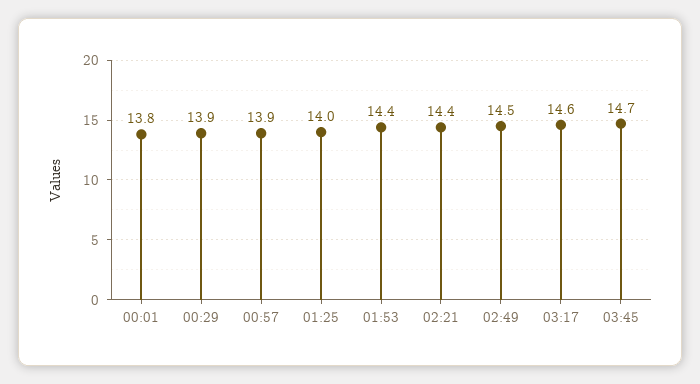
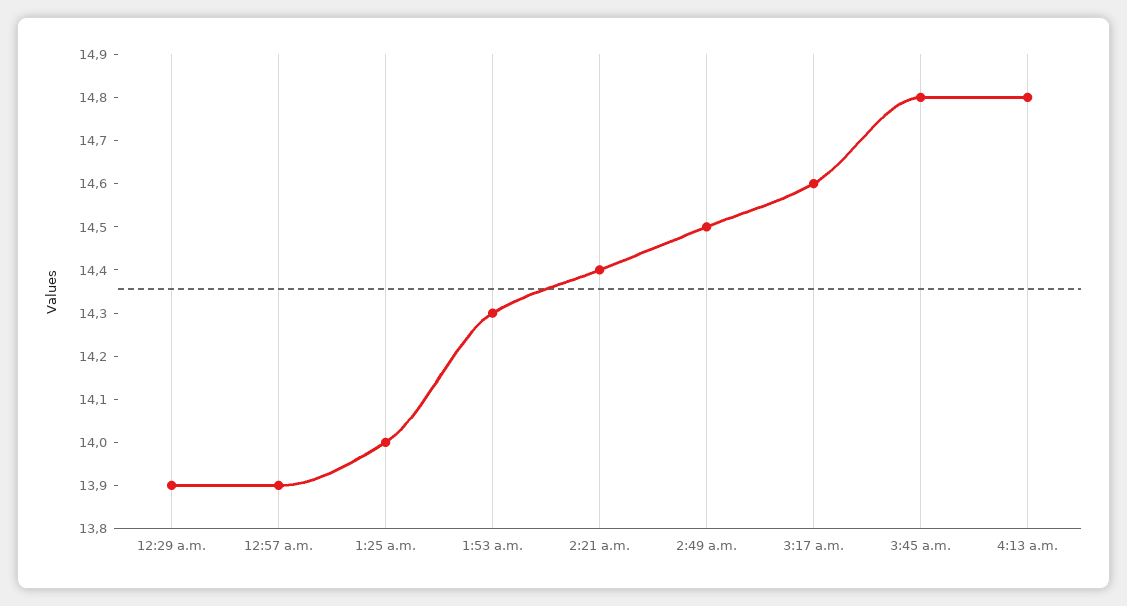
00:01: 13.8 -> none
01:53: 14.4 -> 14.3
03:45: 14.7 -> 14.8
4:13 a.m.: none -> 14.8

